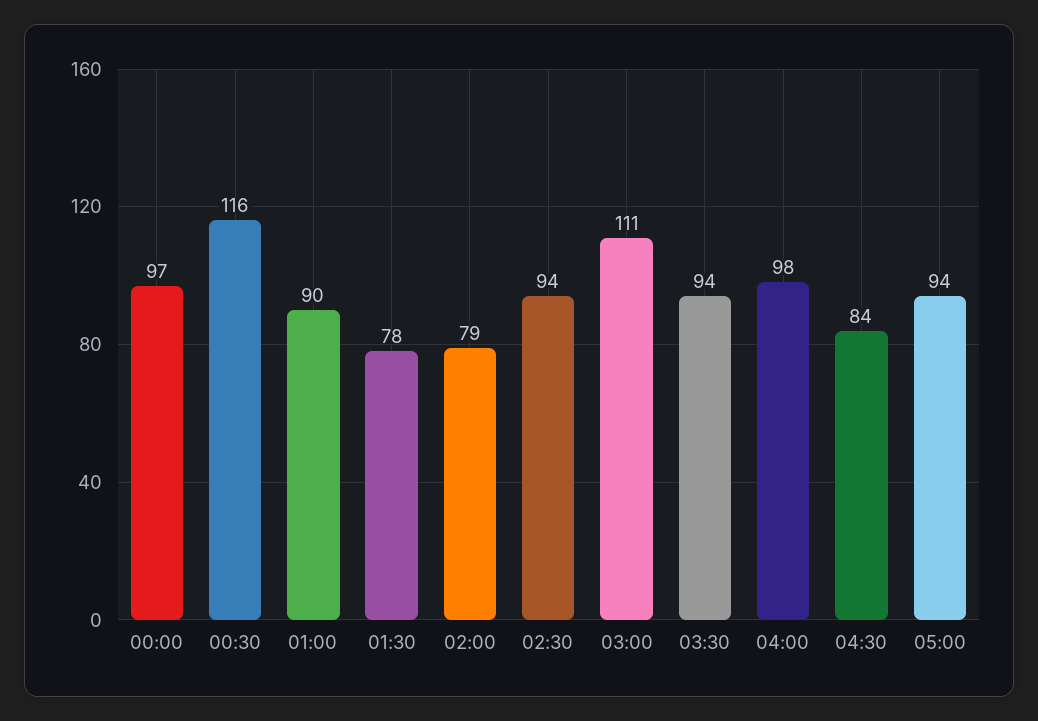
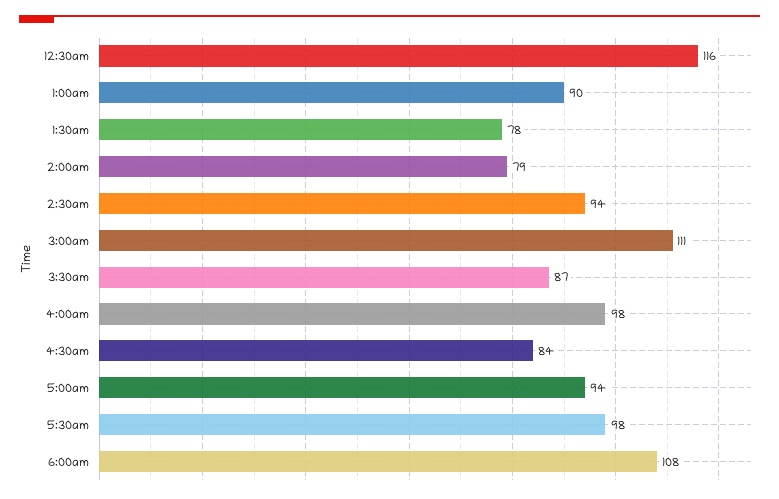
00:00: 97 -> none
03:30: 94 -> 87
5:30am: none -> 98
6:00am: none -> 108

